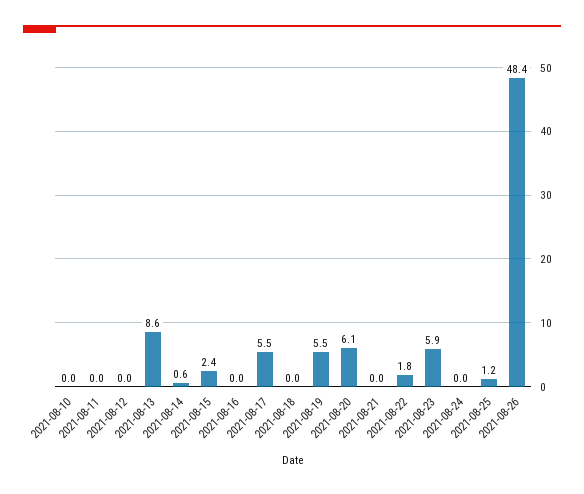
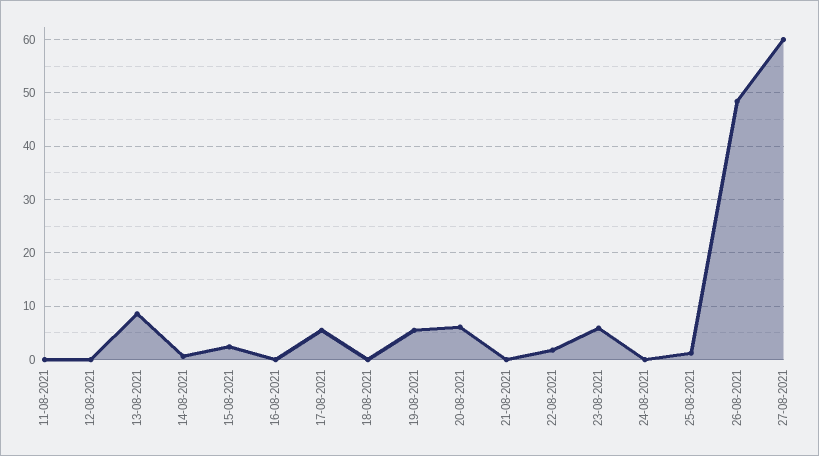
2021-08-10: 0 -> none
27-08-2021: none -> 60

